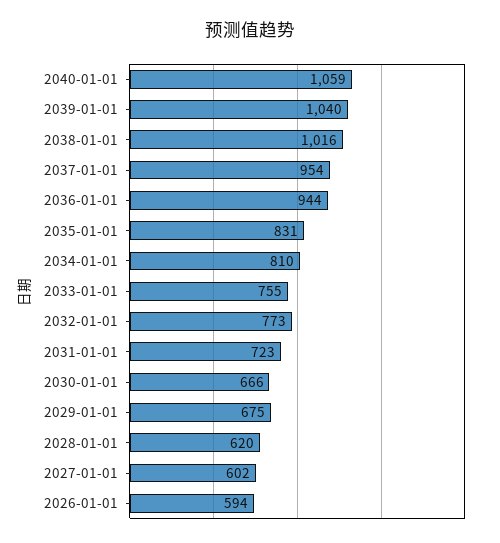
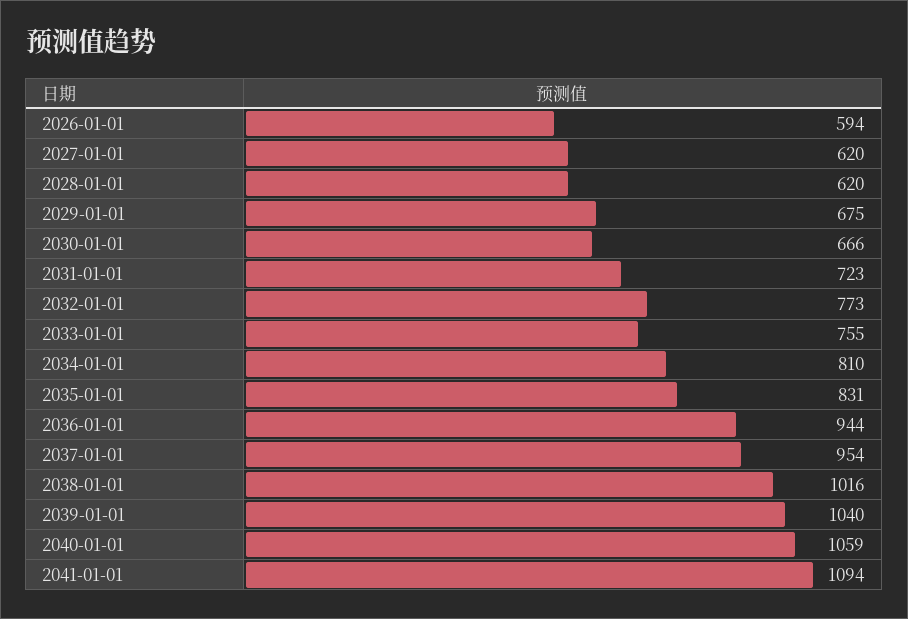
2027-01-01: 602 -> 620
2041-01-01: none -> 1094

